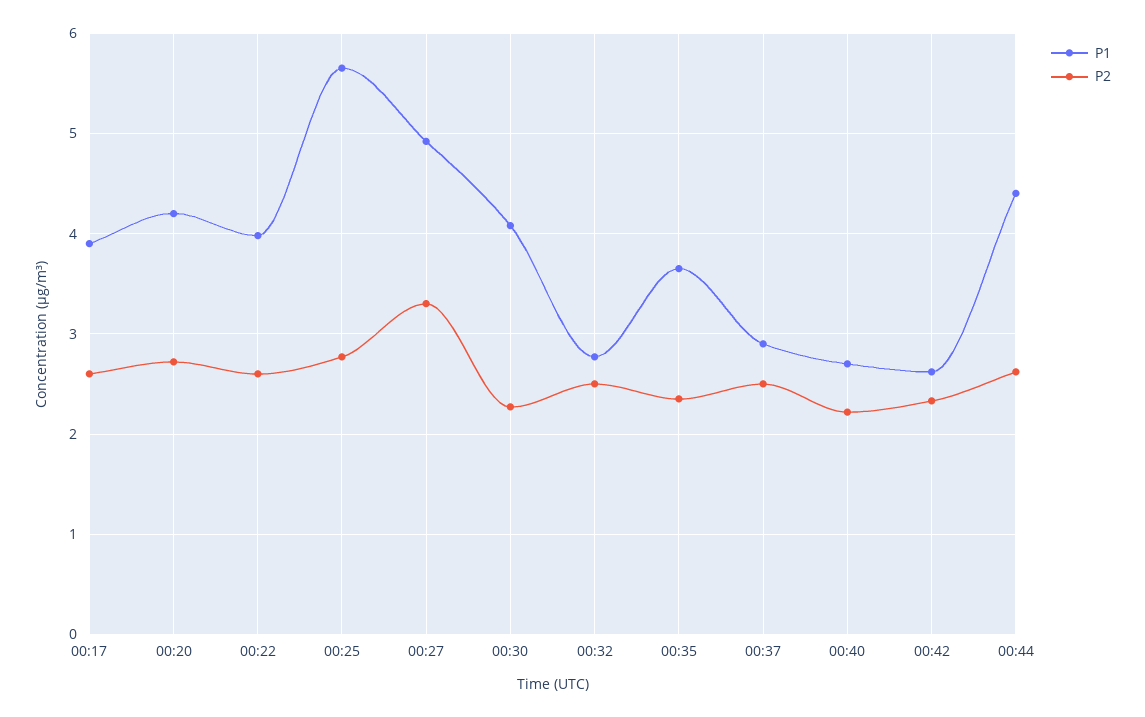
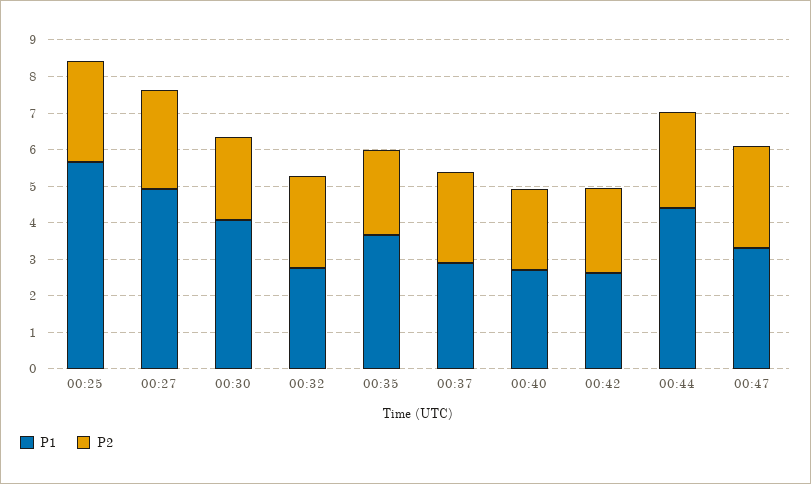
P1, 00:17: 3.9 -> none
P2, 00:17: 2.6 -> none
P1, 00:20: 4.2 -> none
P2, 00:20: 2.7 -> none
P1, 00:22: 4 -> none
P2, 00:22: 2.6 -> none
P2, 00:27: 3.3 -> 2.75
P1, 00:47: none -> 3.25
P2, 00:47: none -> 2.75

